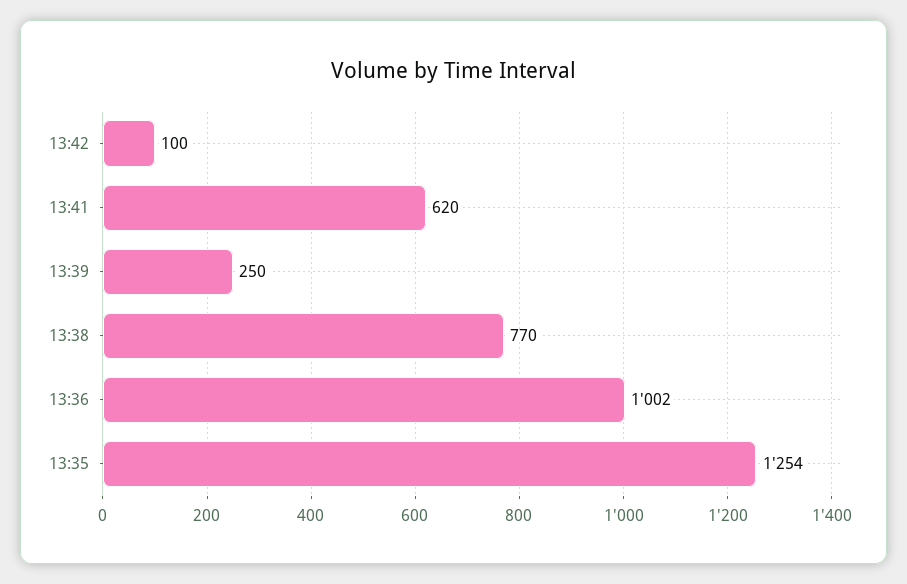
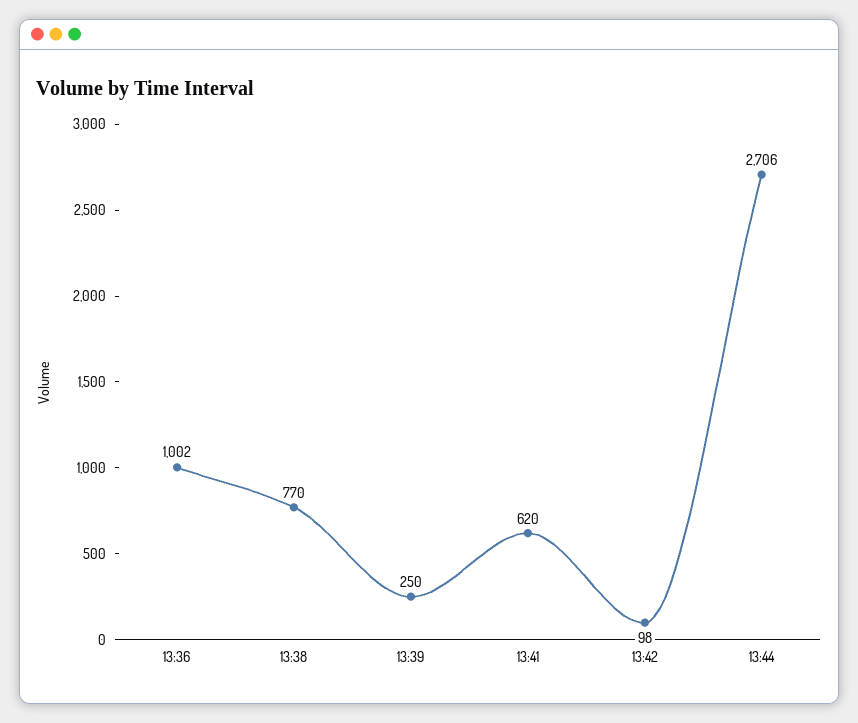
13:42: 100 -> 98
13:35: 1254 -> none
13:44: none -> 2706

